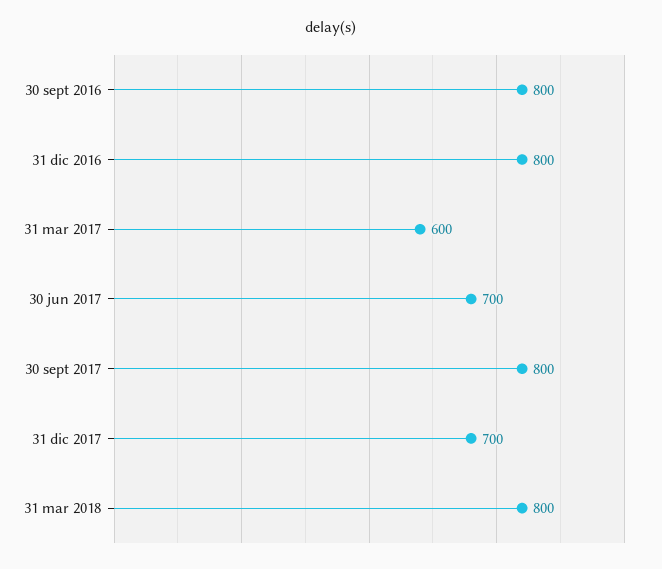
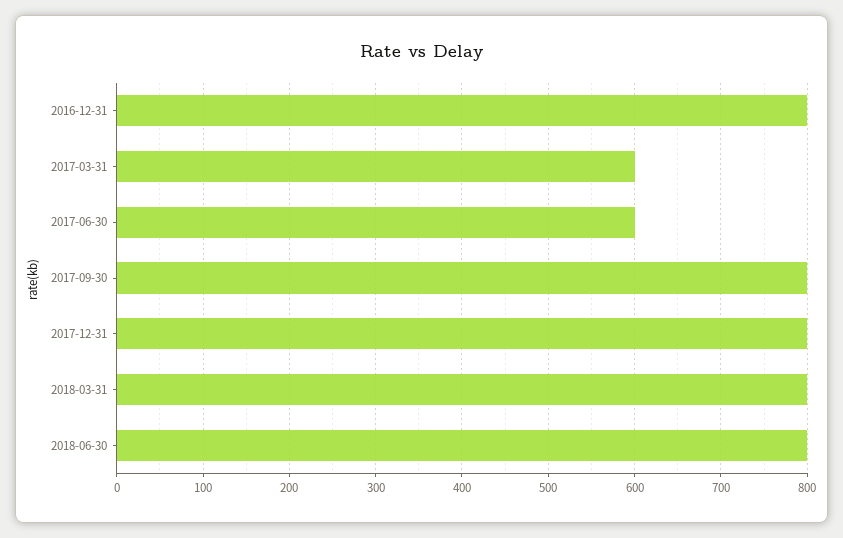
30 sept 2016: 800 -> none
30 jun 2017: 700 -> 600
31 dic 2017: 700 -> 800
2018-06-30: none -> 800

